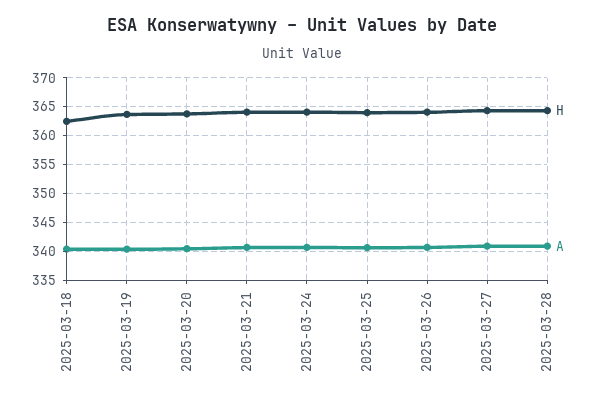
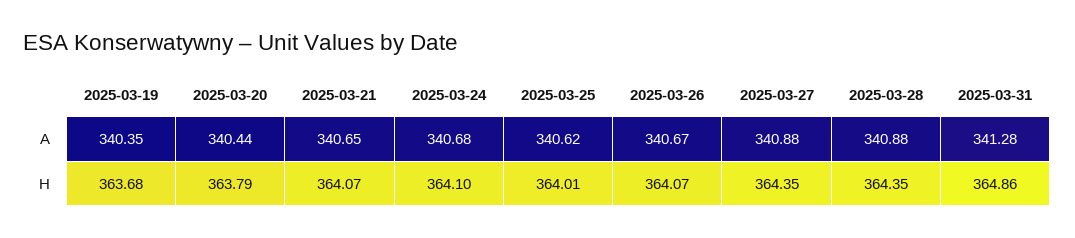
H, 2025-03-18: 362.5 -> none
A, 2025-03-18: 340 -> none
A, 2025-03-31: none -> 341.28
H, 2025-03-31: none -> 364.86

